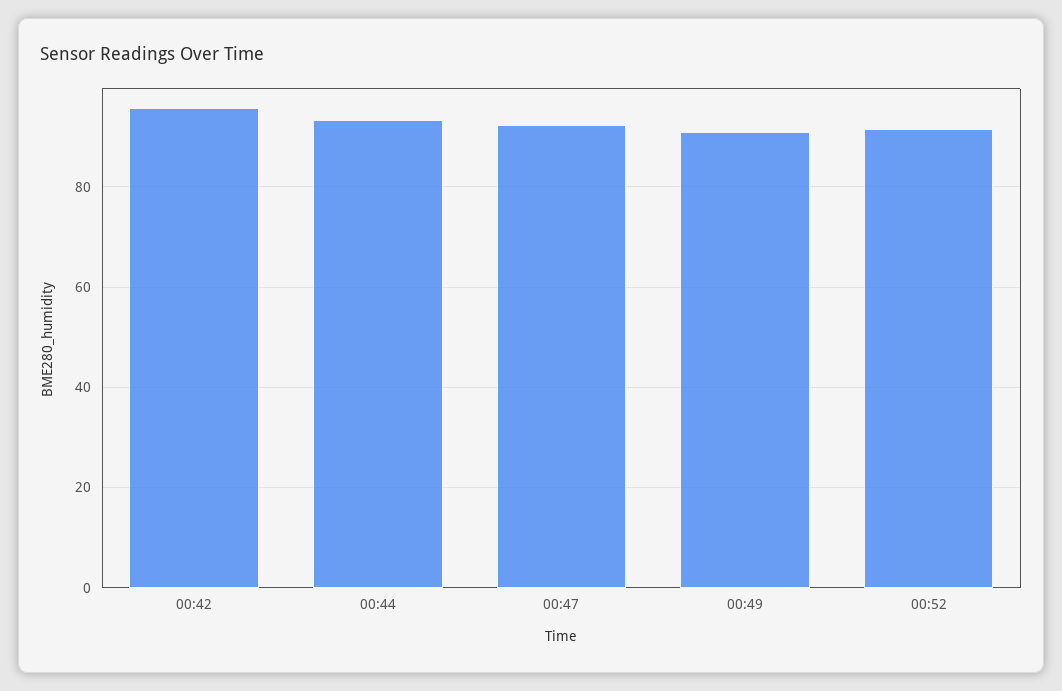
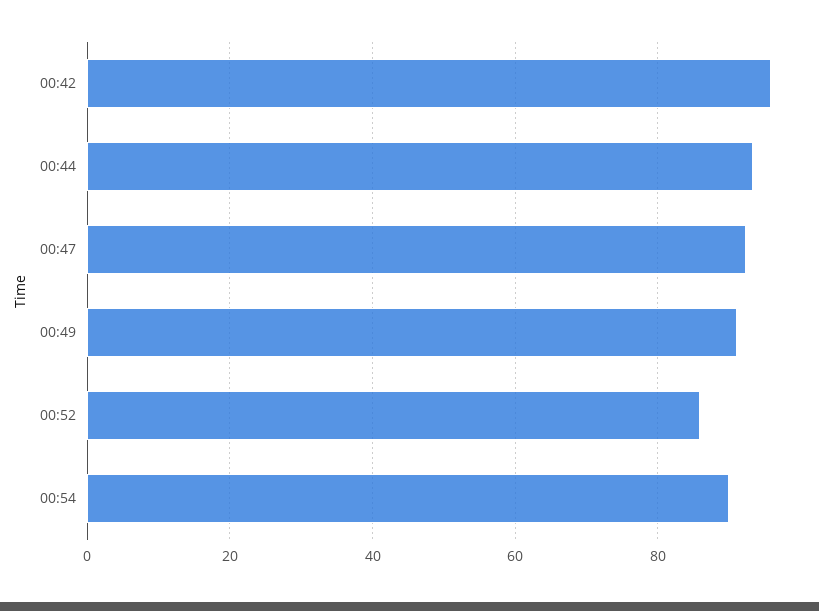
00:52: 92 -> 86
00:54: none -> 90

